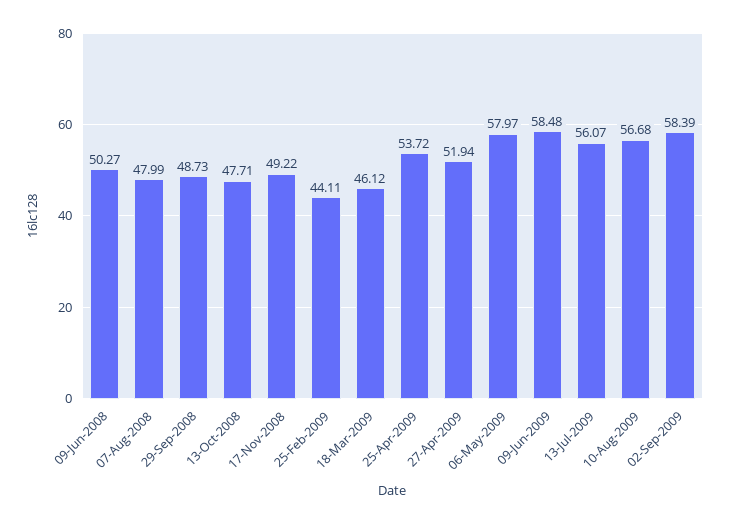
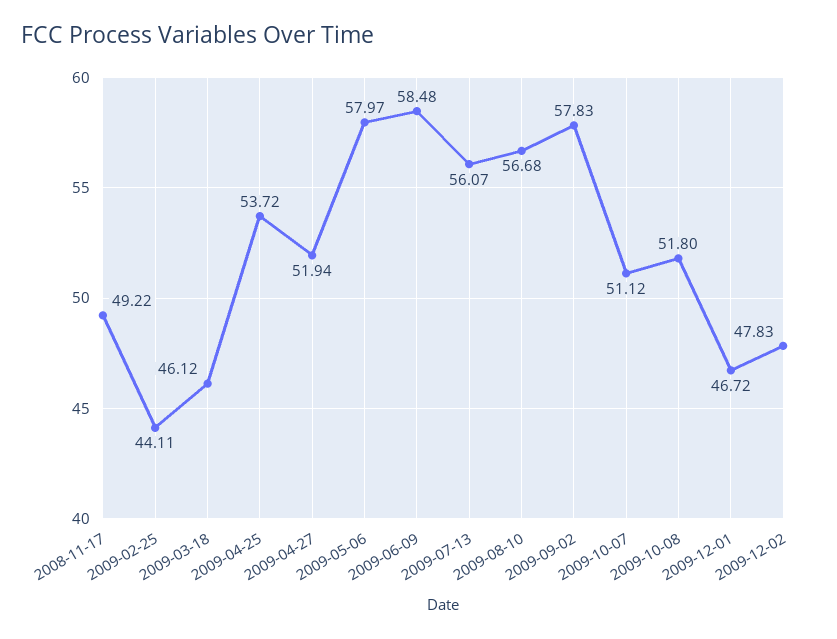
09-Jun-2008: 50.27 -> none
07-Aug-2008: 47.99 -> none
29-Sep-2008: 48.73 -> none
13-Oct-2008: 47.71 -> none
02-Sep-2009: 58.39 -> 57.83
2009-10-07: none -> 51.12
2009-10-08: none -> 51.8
2009-12-01: none -> 46.72
2009-12-02: none -> 47.83

